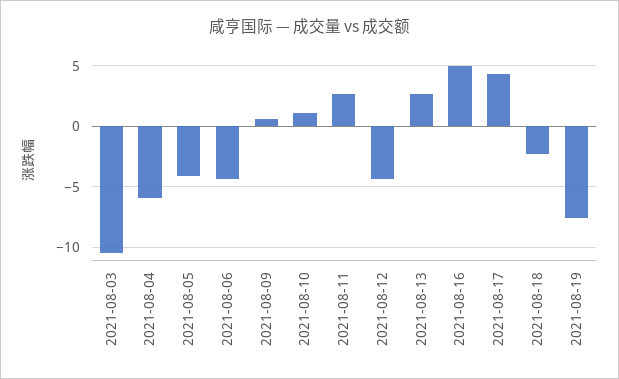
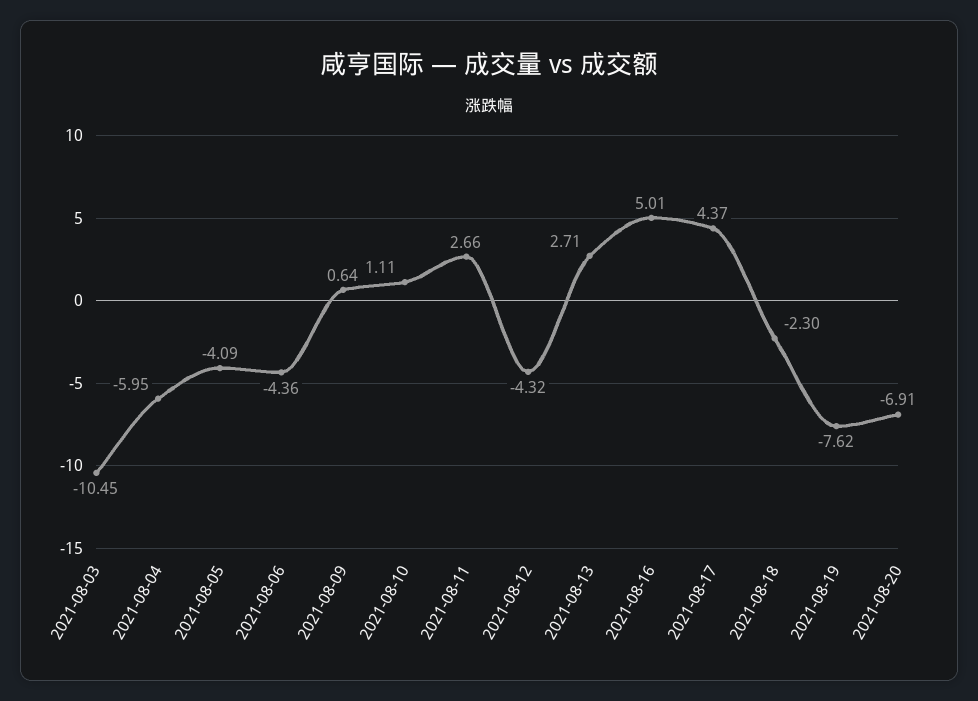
2021-08-20: none -> -6.91

